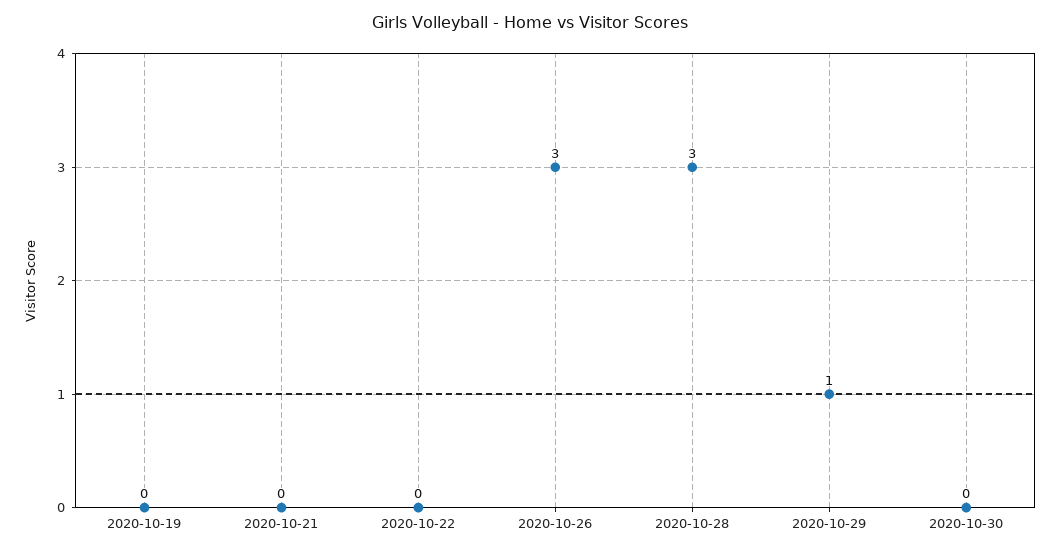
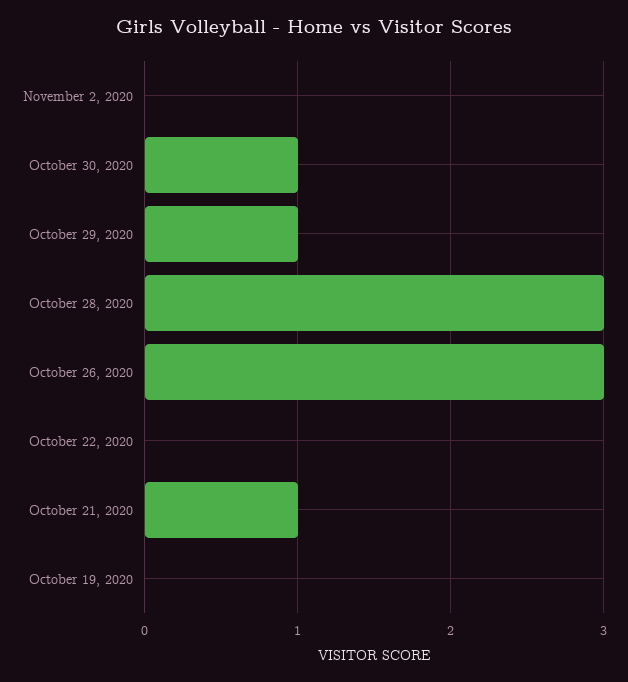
2020-10-21: 0 -> 1
2020-10-30: 0 -> 1
November 2, 2020: none -> 0

